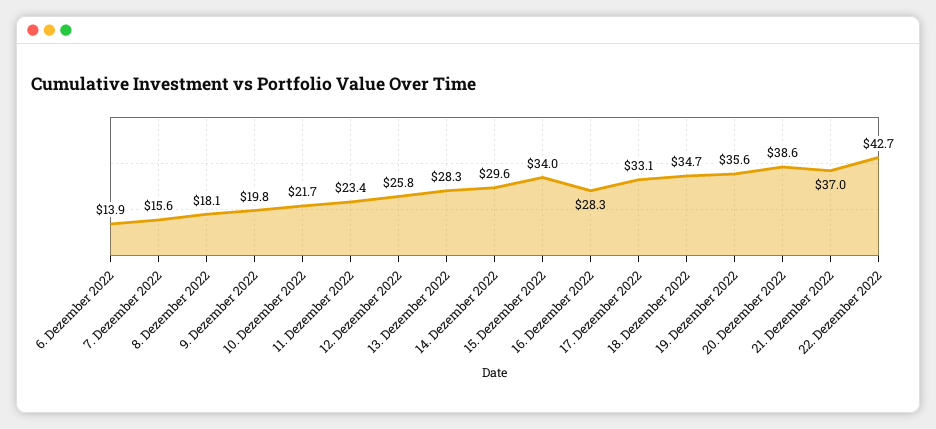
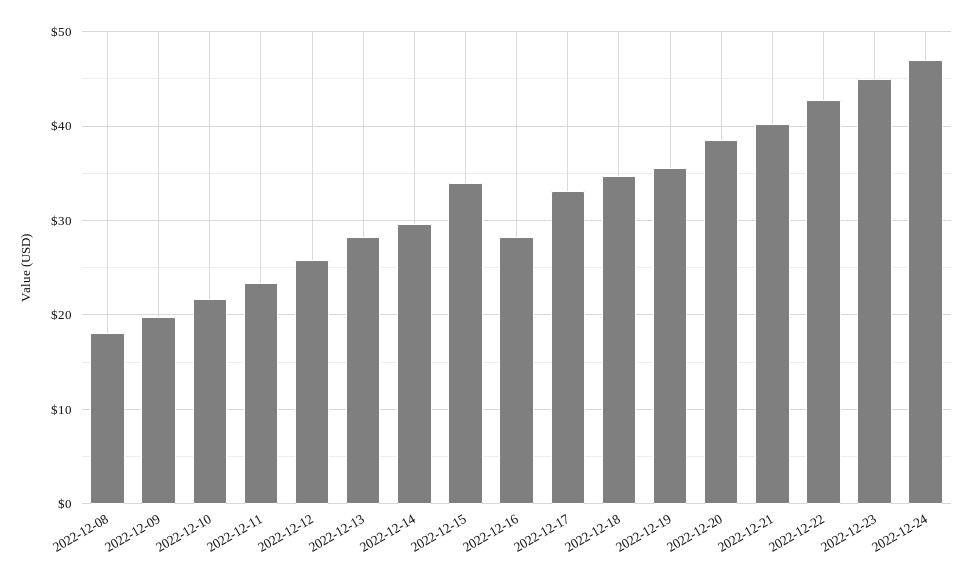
6. Dezember 2022: 13.9 -> none
7. Dezember 2022: 15.6 -> none
21. Dezember 2022: 37 -> 40
2022-12-23: none -> 45
2022-12-24: none -> 47

